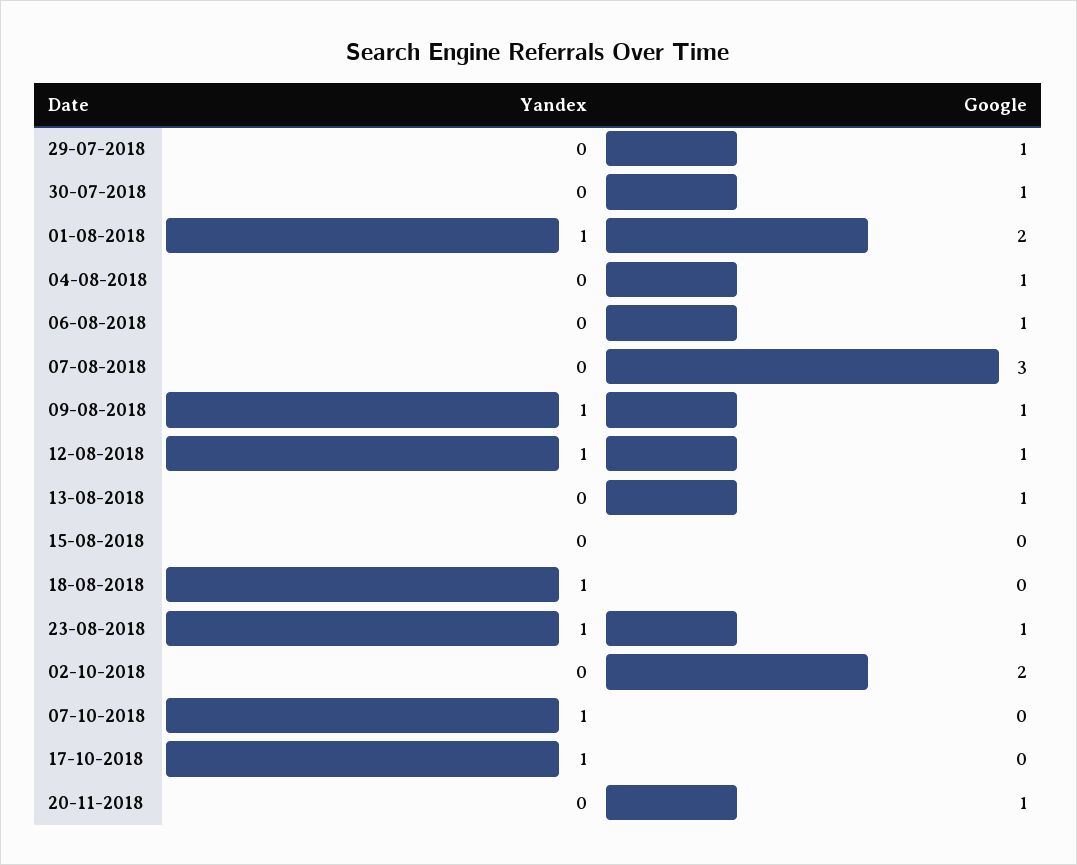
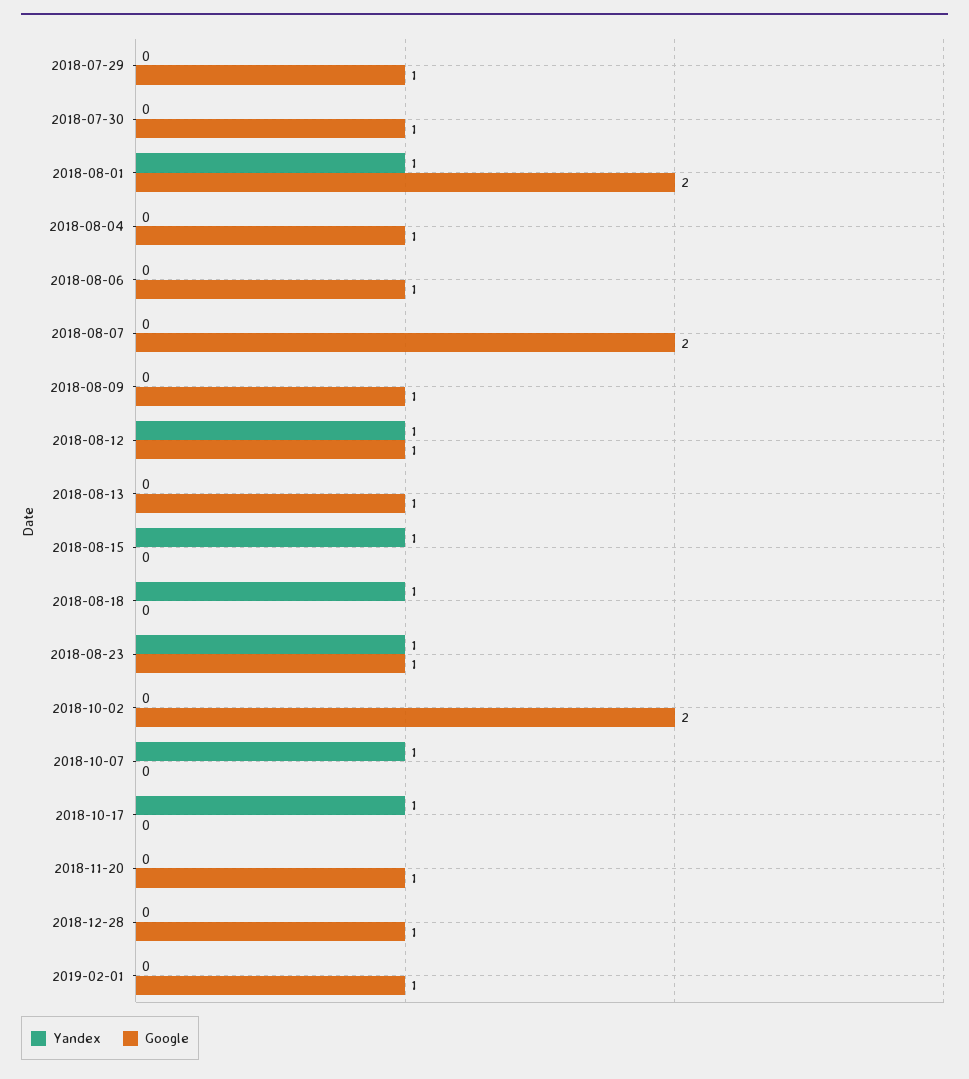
Google, 07-08-2018: 3 -> 2
Yandex, 09-08-2018: 1 -> 0
Yandex, 15-08-2018: 0 -> 1
Yandex, 2018-12-28: none -> 0
Google, 2018-12-28: none -> 1
Yandex, 2019-02-01: none -> 0
Google, 2019-02-01: none -> 1

